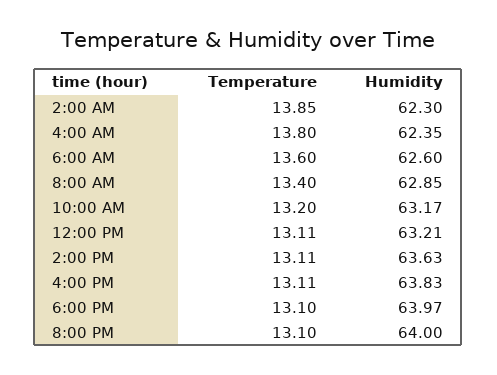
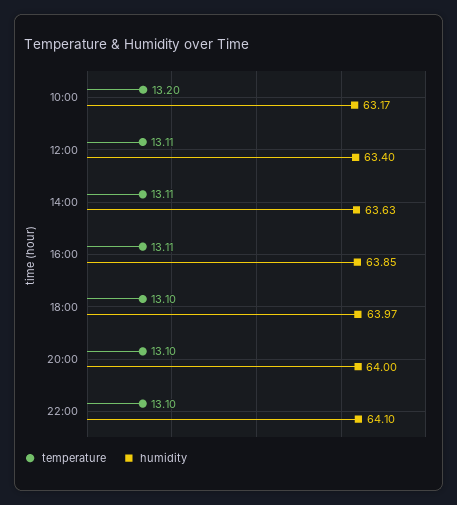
Temperature, 2:00 AM: 13.85 -> none
Humidity, 2:00 AM: 62.3 -> none
Temperature, 4:00 AM: 13.8 -> none
Humidity, 4:00 AM: 62.35 -> none
Temperature, 6:00 AM: 13.6 -> none
Humidity, 6:00 AM: 62.6 -> none
Temperature, 8:00 AM: 13.4 -> none
Humidity, 8:00 AM: 62.85 -> none
Humidity, 12:00 PM: 63.21 -> 63.4
Humidity, 4:00 PM: 63.83 -> 63.85
Temperature, 22:00: none -> 13.1
Humidity, 22:00: none -> 64.1

